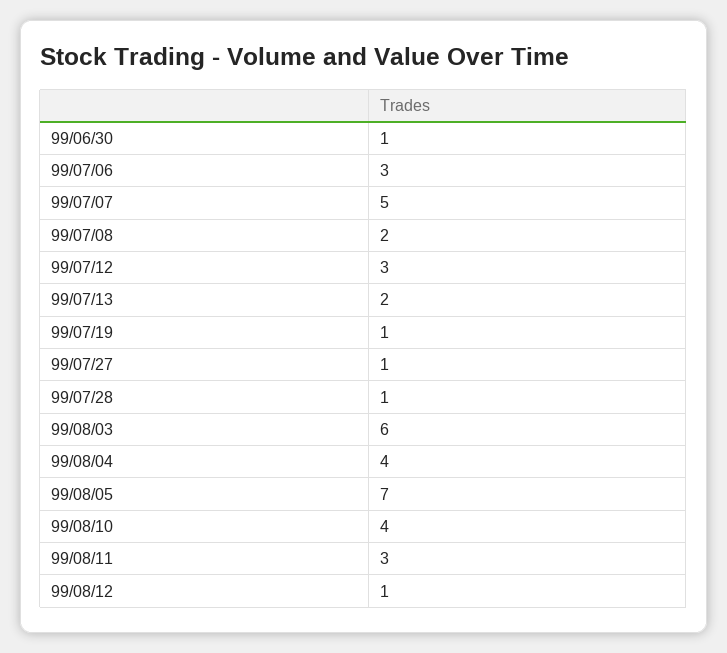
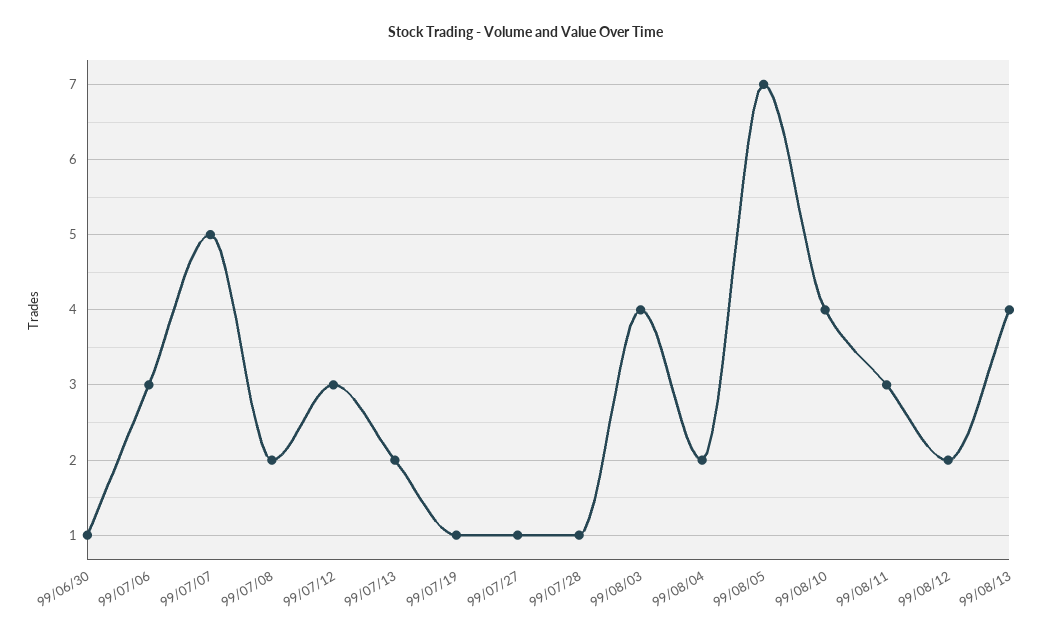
99/08/03: 6 -> 4
99/08/04: 4 -> 2
99/08/12: 1 -> 2
99/08/13: none -> 4

